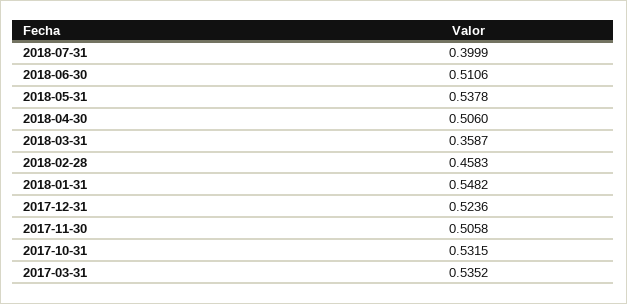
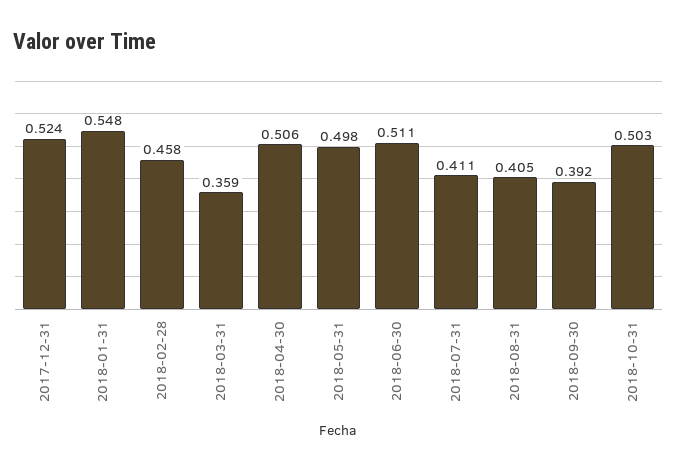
2018-07-31: 0.3999 -> 0.411
2018-05-31: 0.5378 -> 0.498
2017-11-30: 0.5058 -> none
2017-10-31: 0.5315 -> none
2017-03-31: 0.5352 -> none
2018-08-31: none -> 0.405
2018-09-30: none -> 0.392
2018-10-31: none -> 0.503

